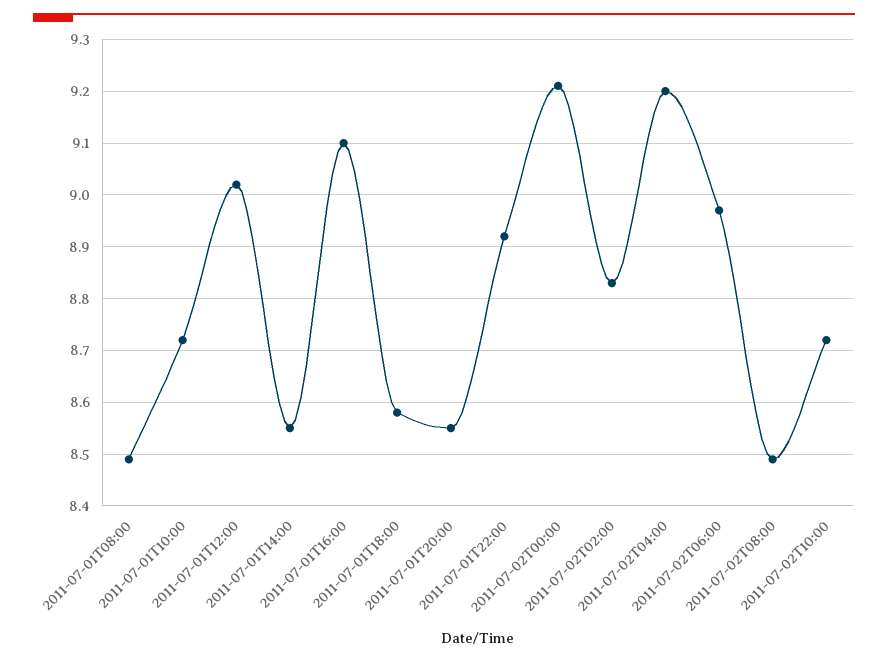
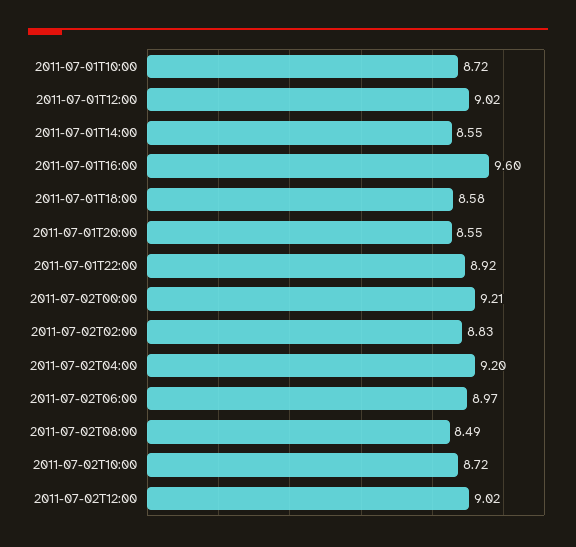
2011-07-01T08:00: 8.5 -> none
2011-07-01T16:00: 9.1 -> 9.6
2011-07-02T12:00: none -> 9.02

